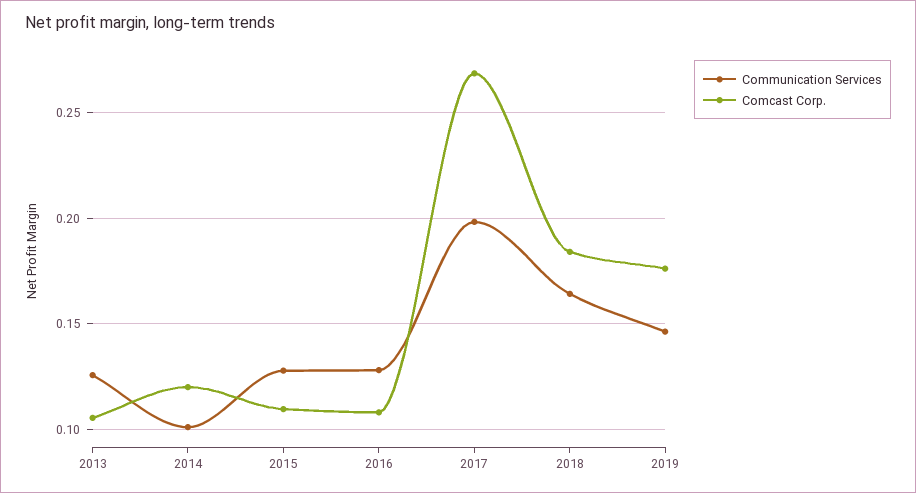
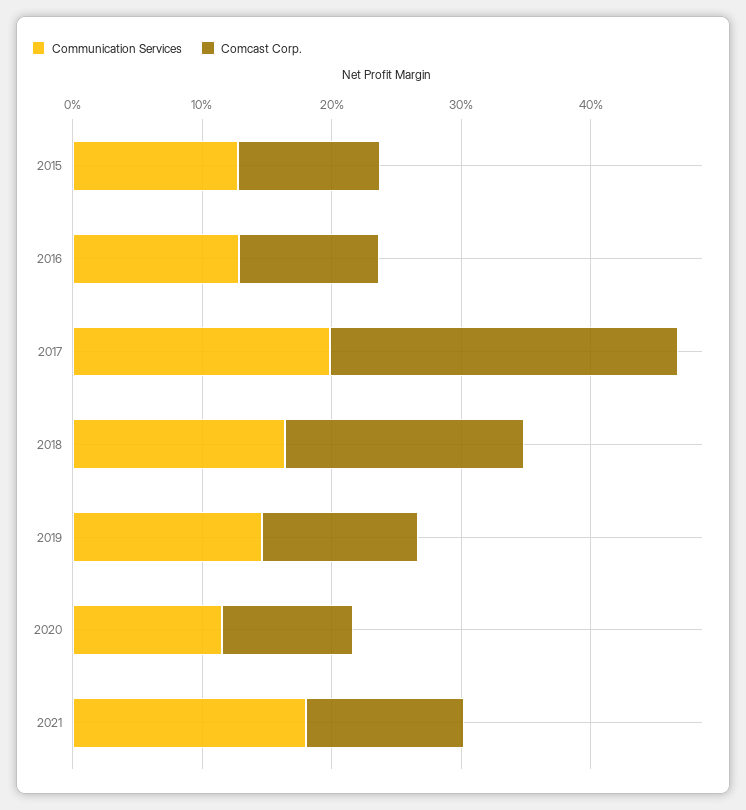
Communication Services, 2013: 0.125 -> none
Comcast Corp., 2013: 0.105 -> none
Communication Services, 2014: 0.1 -> none
Comcast Corp., 2014: 0.12 -> none
Comcast Corp., 2019: 0.175 -> 0.12
Communication Services, 2020: none -> 0.12
Comcast Corp., 2020: none -> 0.1
Communication Services, 2021: none -> 0.18
Comcast Corp., 2021: none -> 0.12

